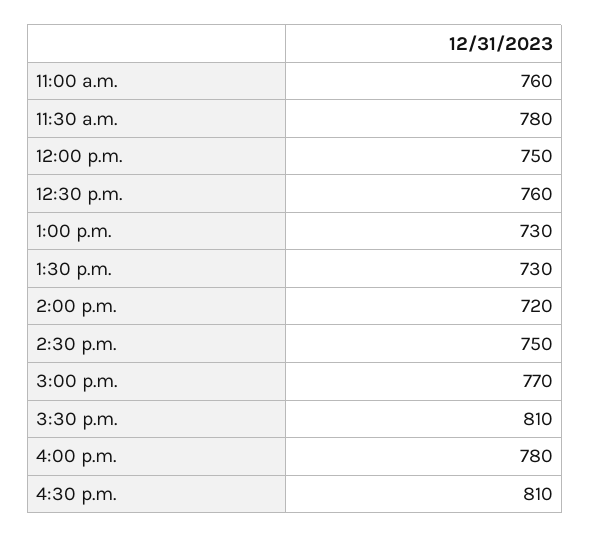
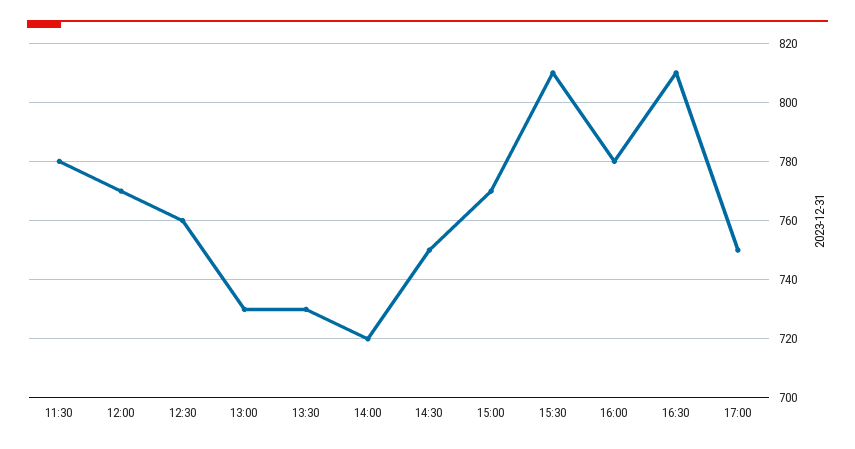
11:00 a.m.: 760 -> none
12:00 p.m.: 750 -> 770
17:00: none -> 750

